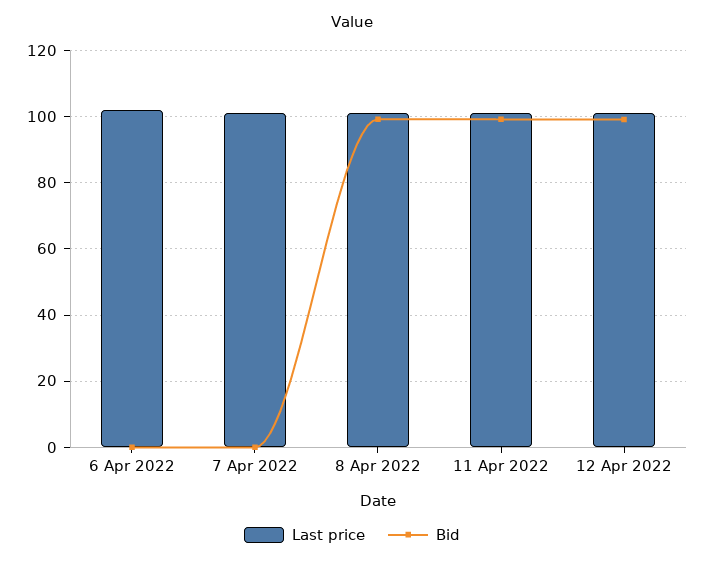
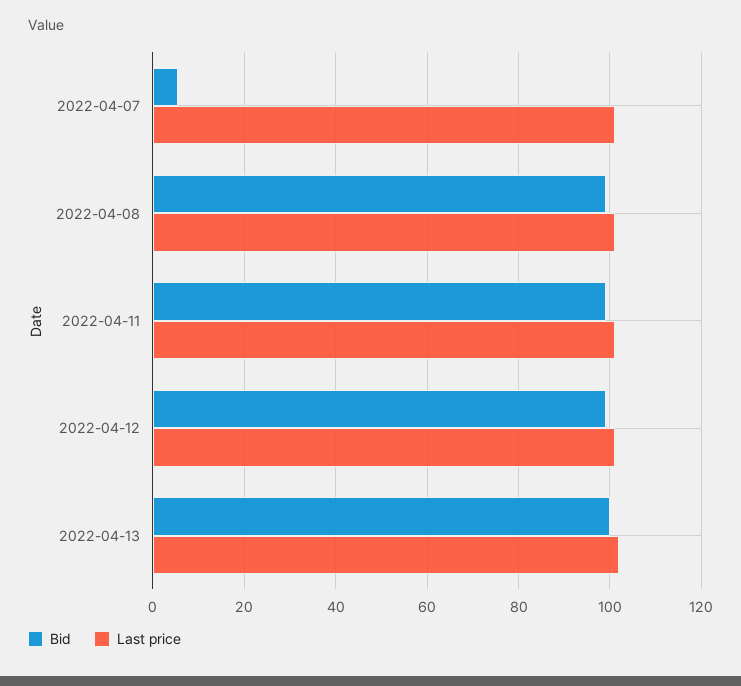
Last price, 6 Apr 2022: 102 -> none
Bid, 6 Apr 2022: 0 -> none
Bid, 7 Apr 2022: 0 -> 6
Bid, 2022-04-13: none -> 100
Last price, 2022-04-13: none -> 102

